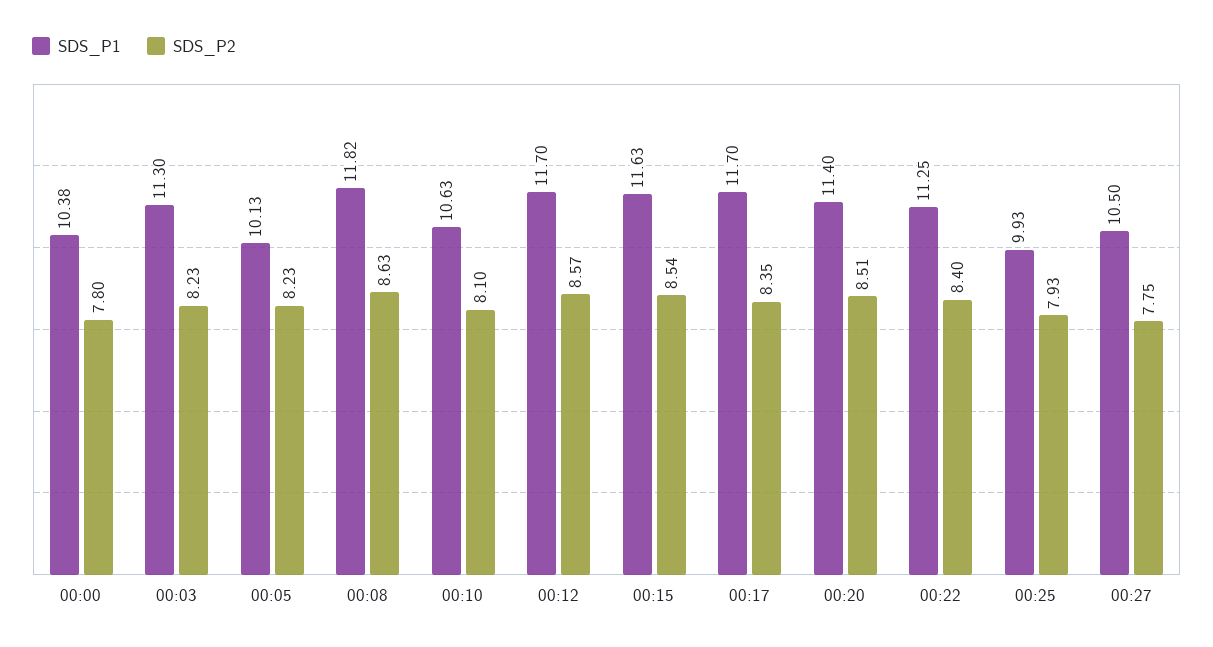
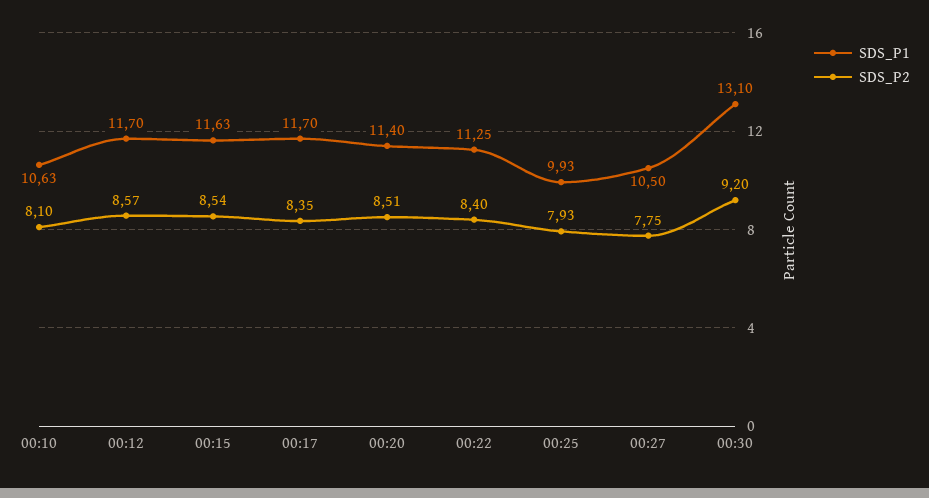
SDS_P1, 00:00: 10.38 -> none
SDS_P2, 00:00: 7.8 -> none
SDS_P1, 00:03: 11.3 -> none
SDS_P2, 00:03: 8.23 -> none
SDS_P1, 00:05: 10.13 -> none
SDS_P2, 00:05: 8.23 -> none
SDS_P1, 00:08: 11.82 -> none
SDS_P2, 00:08: 8.63 -> none
SDS_P1, 00:30: none -> 13.1
SDS_P2, 00:30: none -> 9.2

